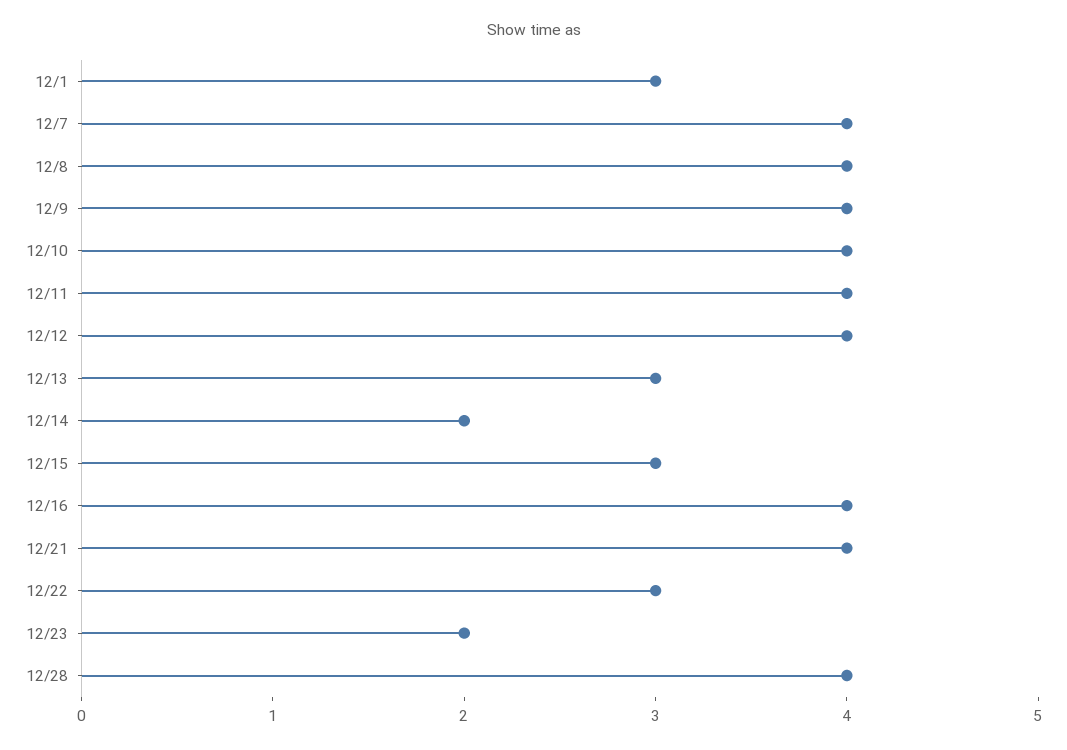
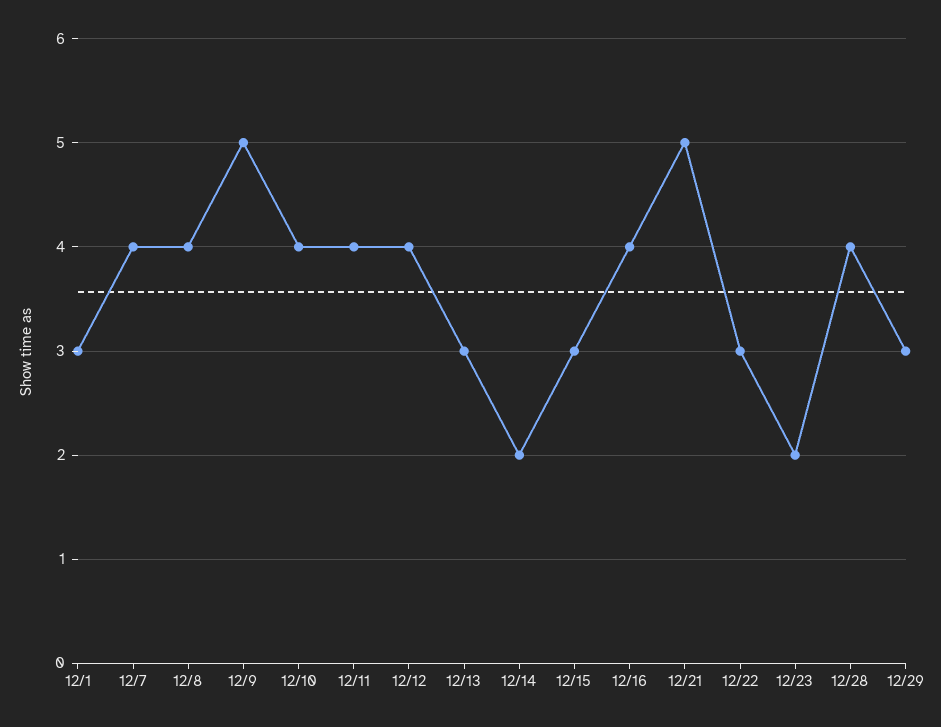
12/9: 4 -> 5
12/21: 4 -> 5
12/29: none -> 3

